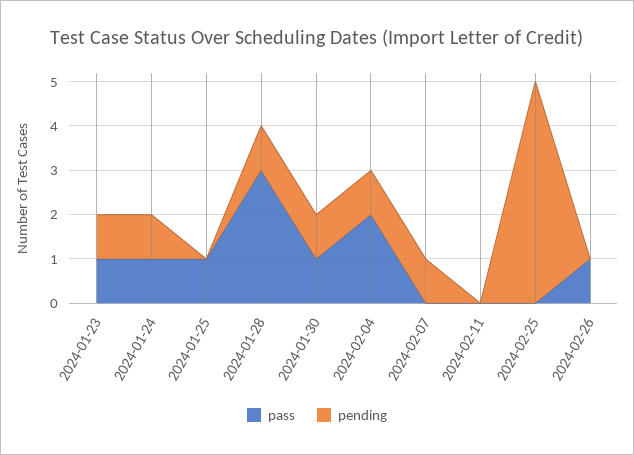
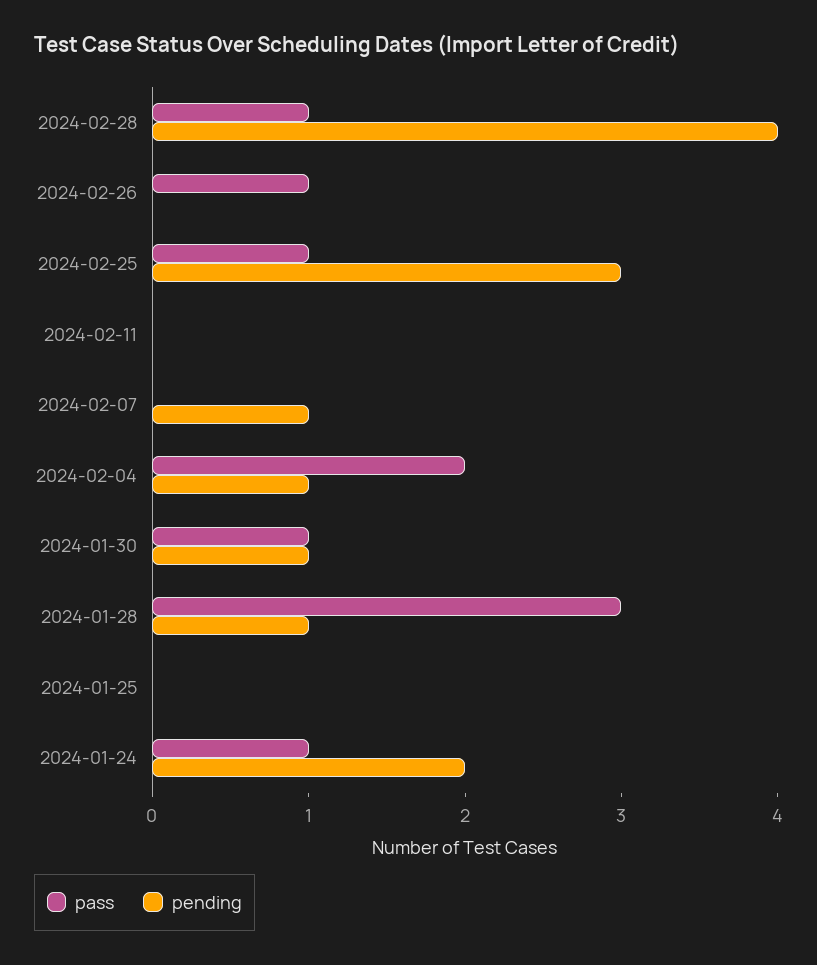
pass, 2024-01-23: 1 -> none
pending, 2024-01-23: 1 -> none
pending, 2024-01-24: 1 -> 2
pass, 2024-01-25: 1 -> 0
pass, 2024-02-25: 0 -> 1
pending, 2024-02-25: 5 -> 3
pass, 2024-02-28: none -> 1
pending, 2024-02-28: none -> 4

